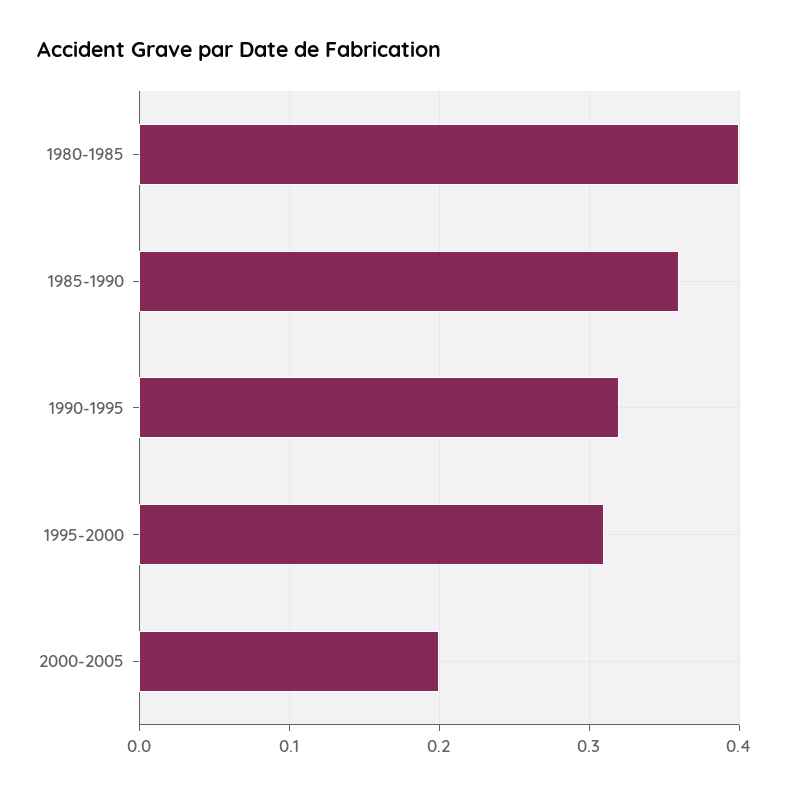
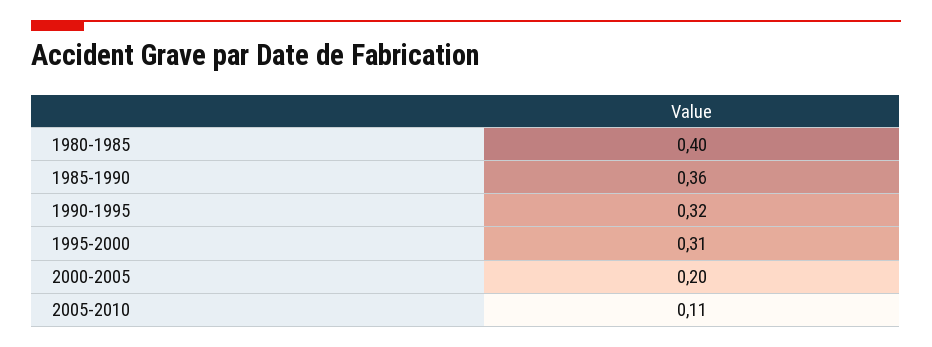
2005-2010: none -> 0.11

